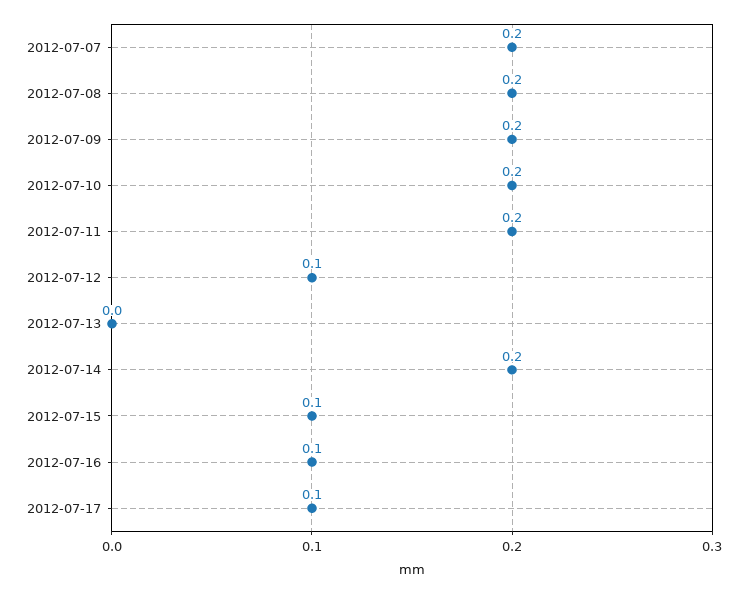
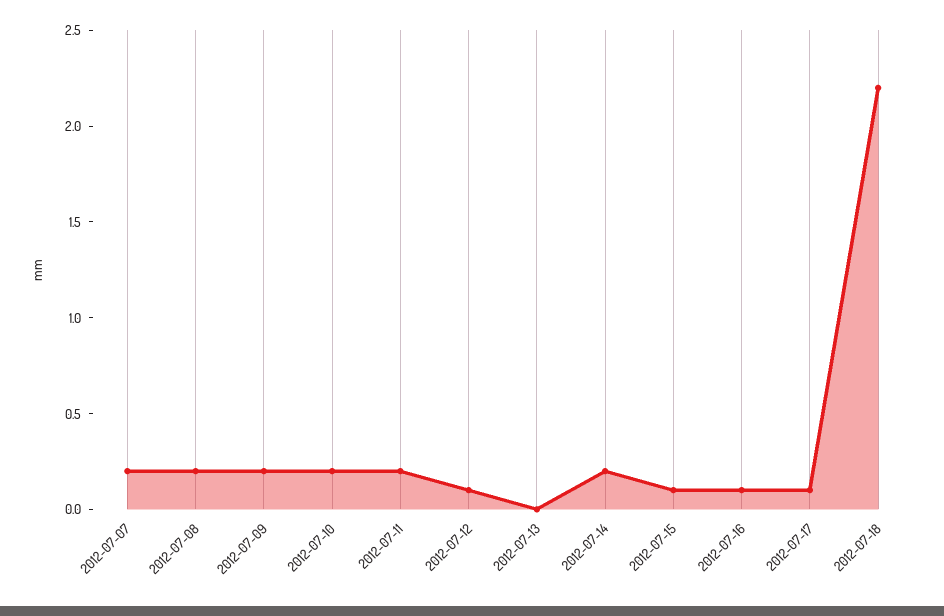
2012-07-18: none -> 2.2

